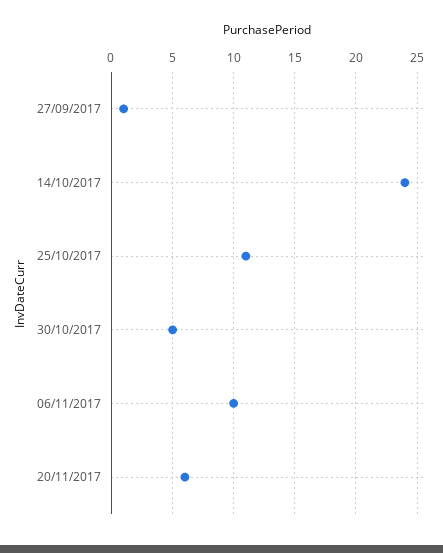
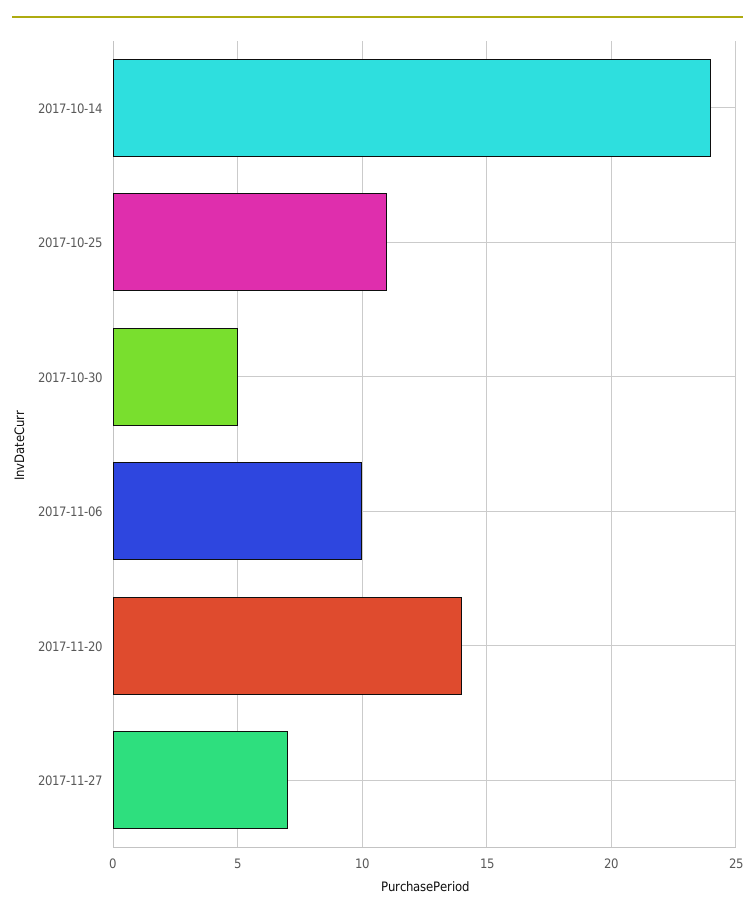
27/09/2017: 1 -> none
20/11/2017: 6 -> 14
2017-11-27: none -> 7

